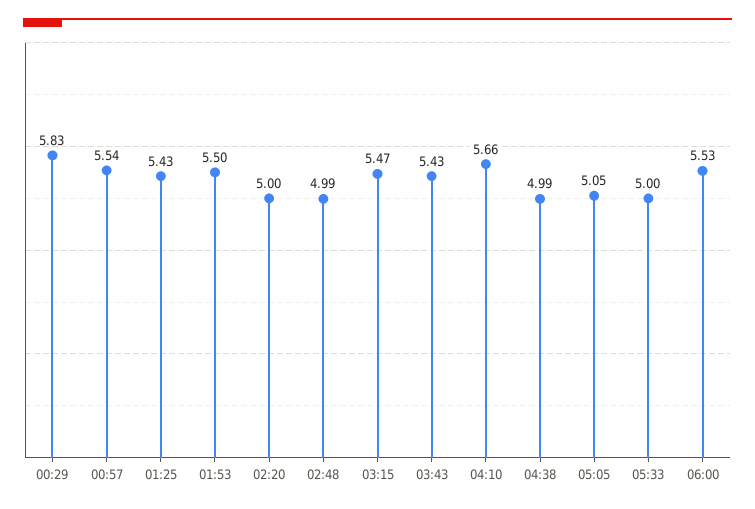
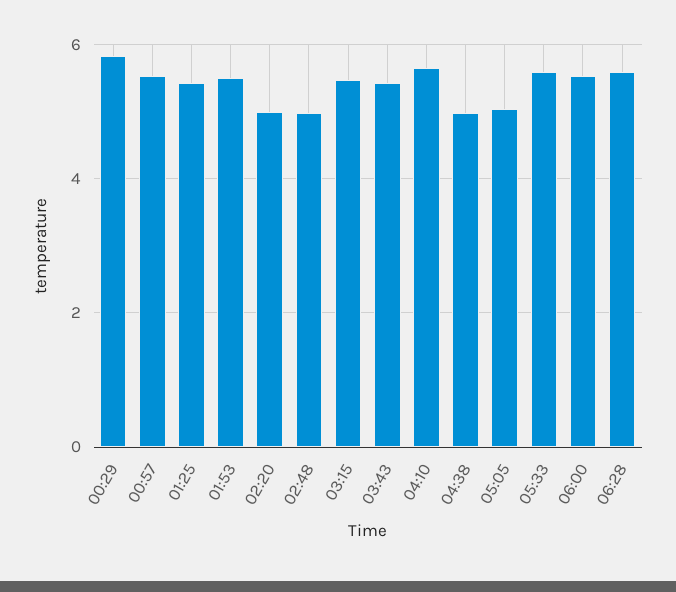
05:33: 5 -> 5.6
06:28: none -> 5.6

